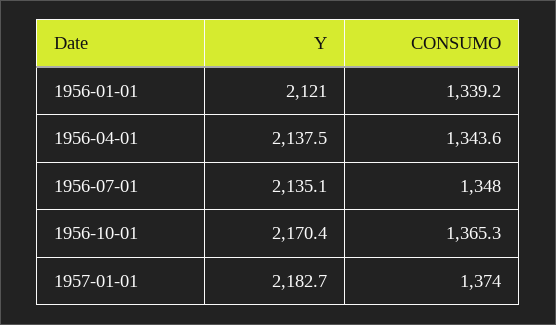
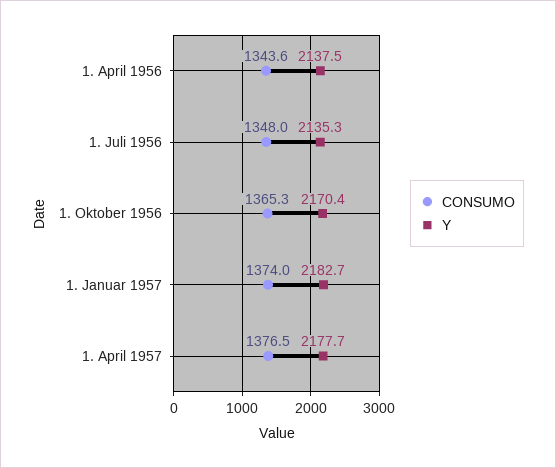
Y, 1956-01-01: 2121 -> none
CONSUMO, 1956-01-01: 1339.2 -> none
Y, 1956-07-01: 2135.1 -> 2135.3
CONSUMO, 1. April 1957: none -> 1376.5
Y, 1. April 1957: none -> 2177.7

